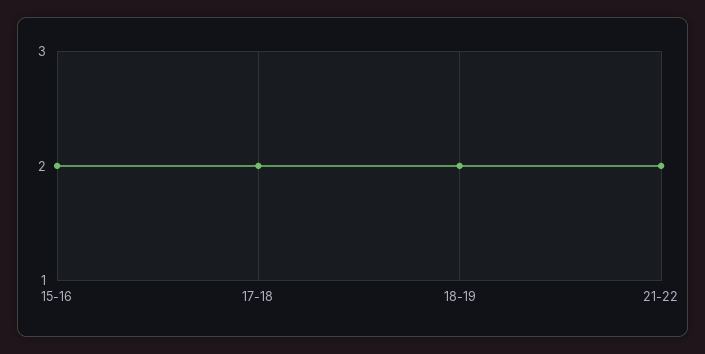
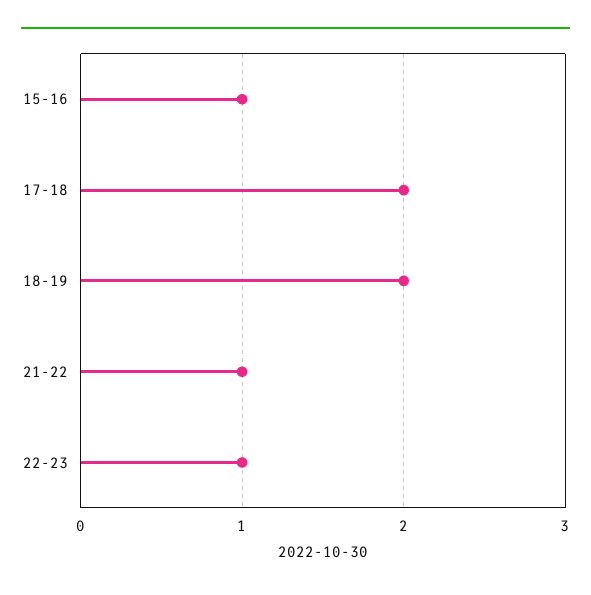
15-16: 2 -> 1
21-22: 2 -> 1
22-23: none -> 1

